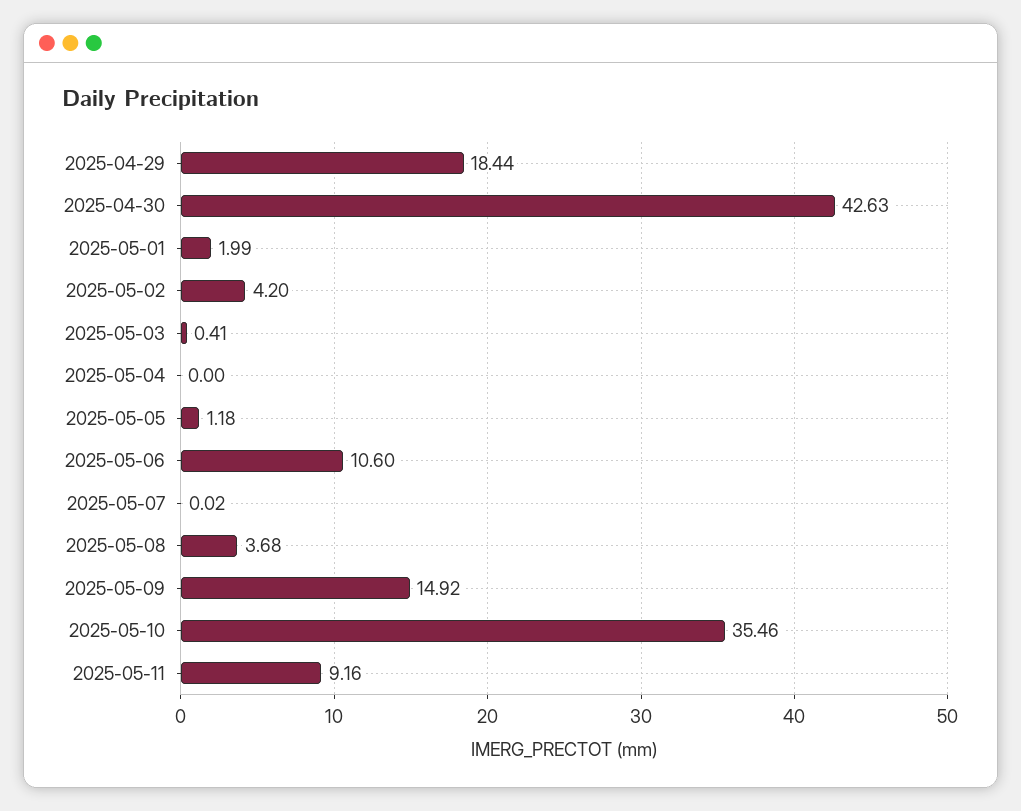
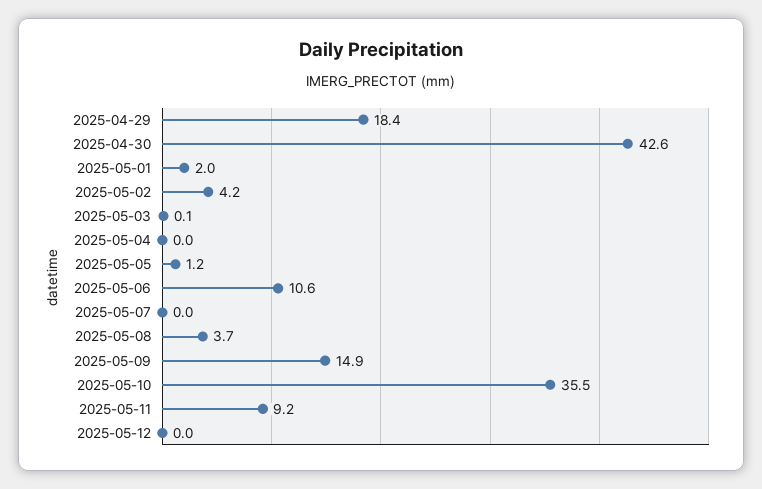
2025-05-03: 0.41 -> 0.1
2025-05-12: none -> 0

